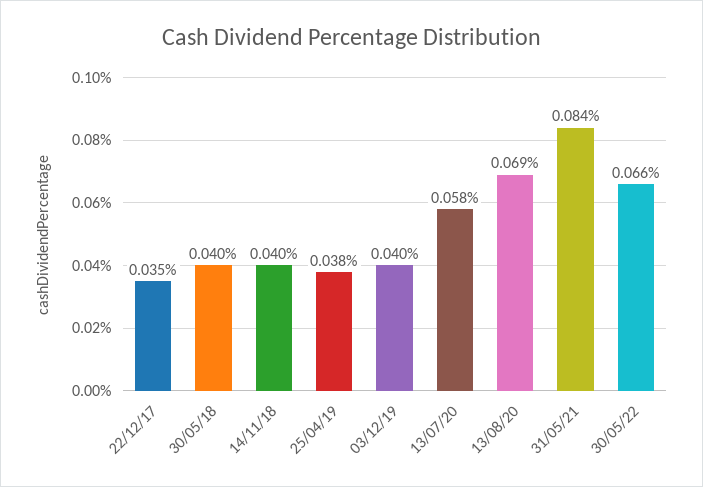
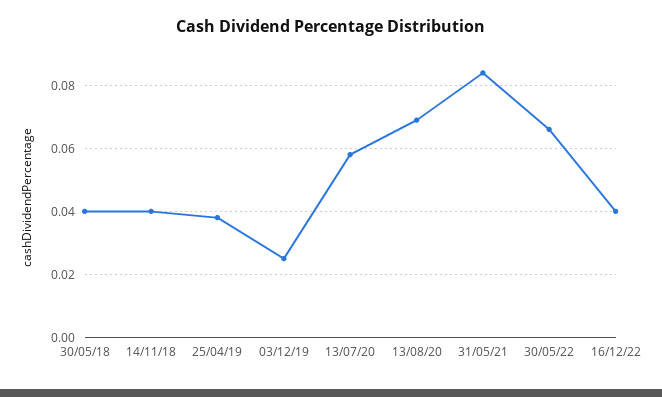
22/12/17: 0.035 -> none
03/12/19: 0.04 -> 0.025
16/12/22: none -> 0.04

